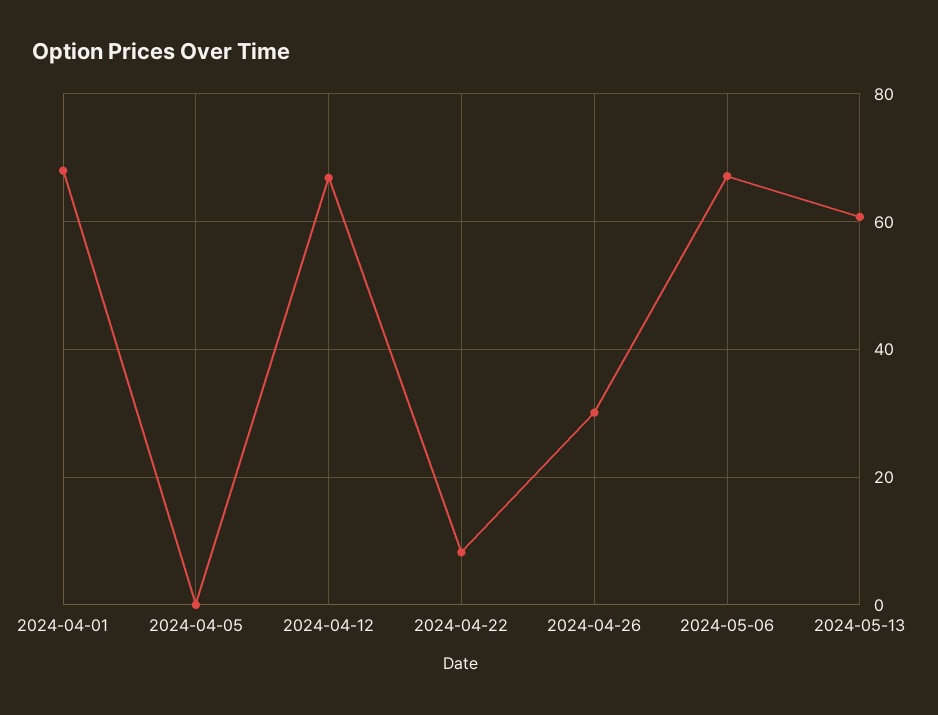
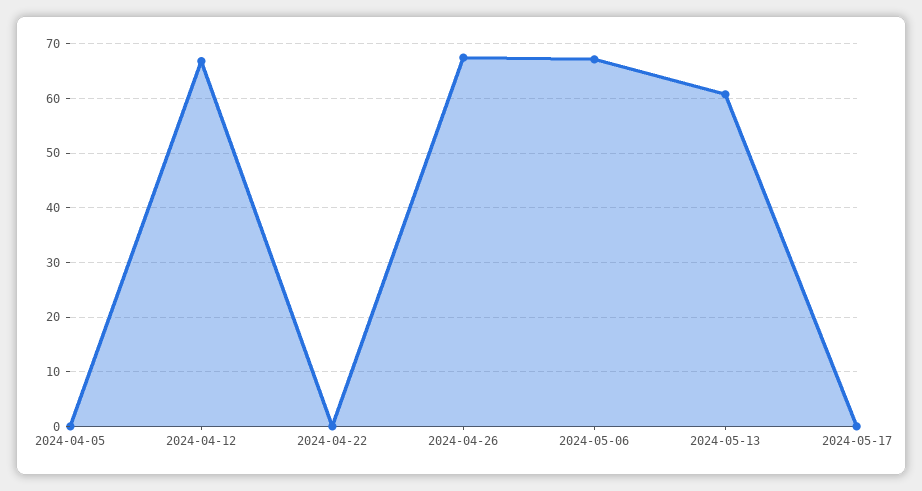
2024-04-01: 68 -> none
2024-04-22: 8 -> 0
2024-04-26: 30 -> 68
2024-05-17: none -> 0

